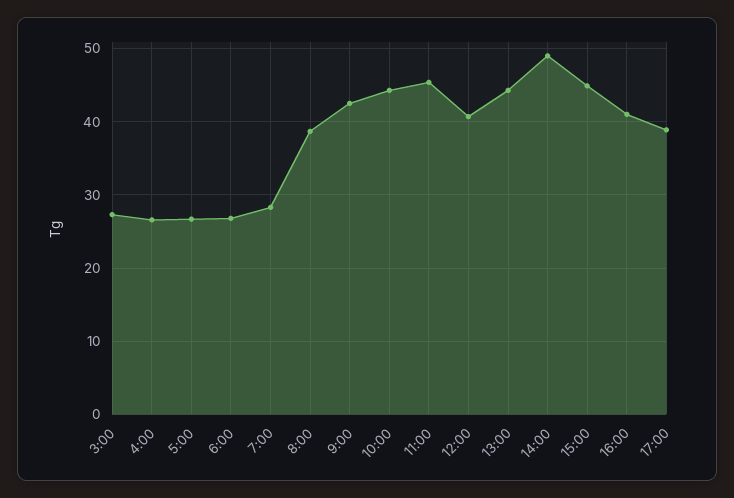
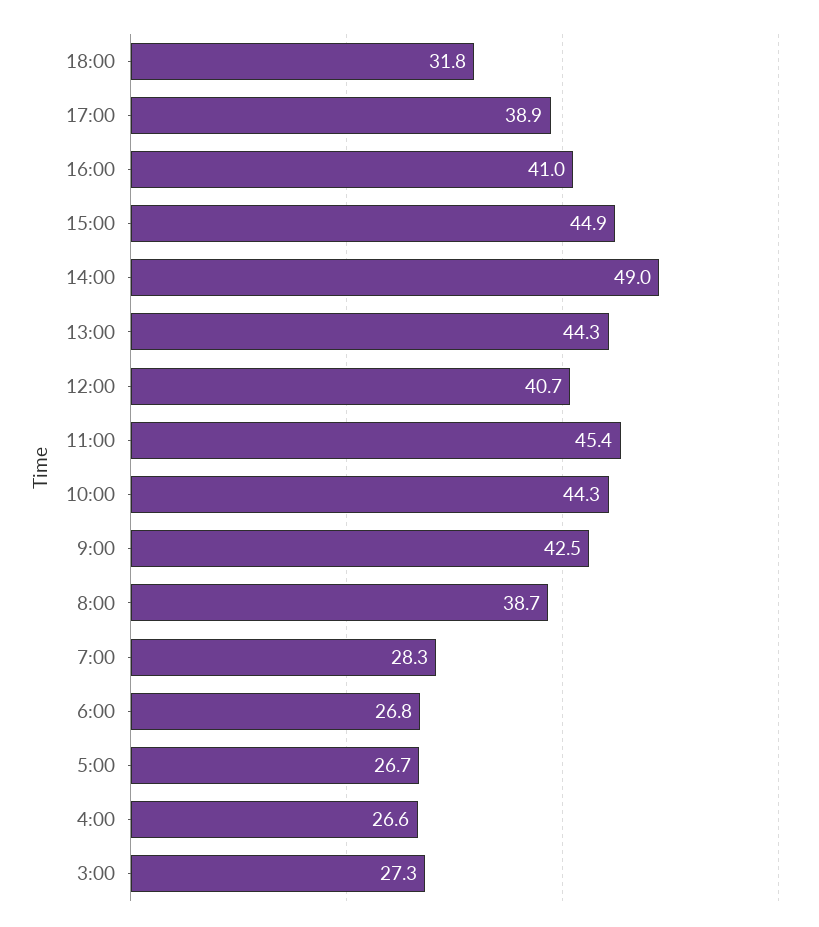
18:00: none -> 31.8

